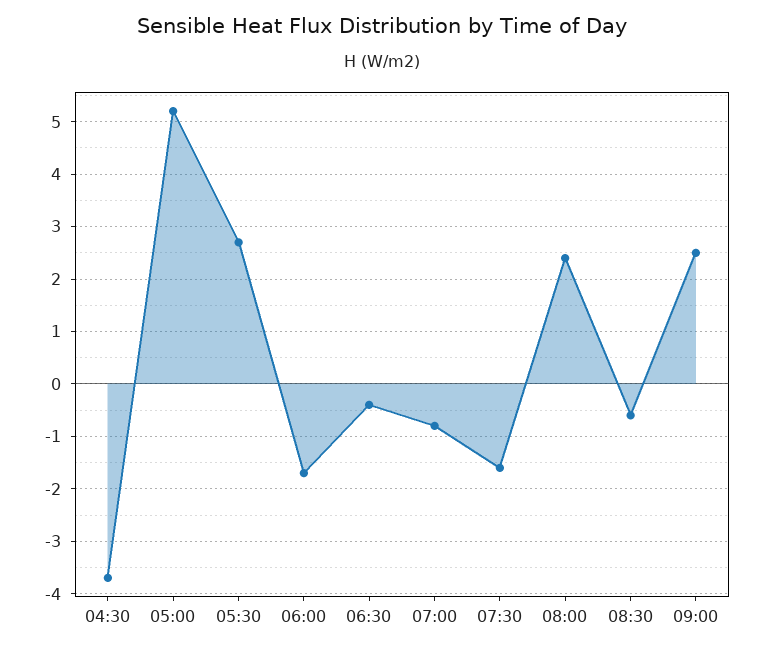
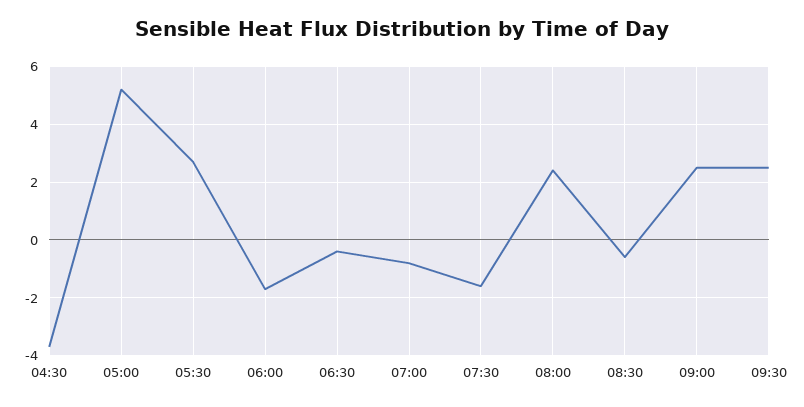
09:30: none -> 2.5

